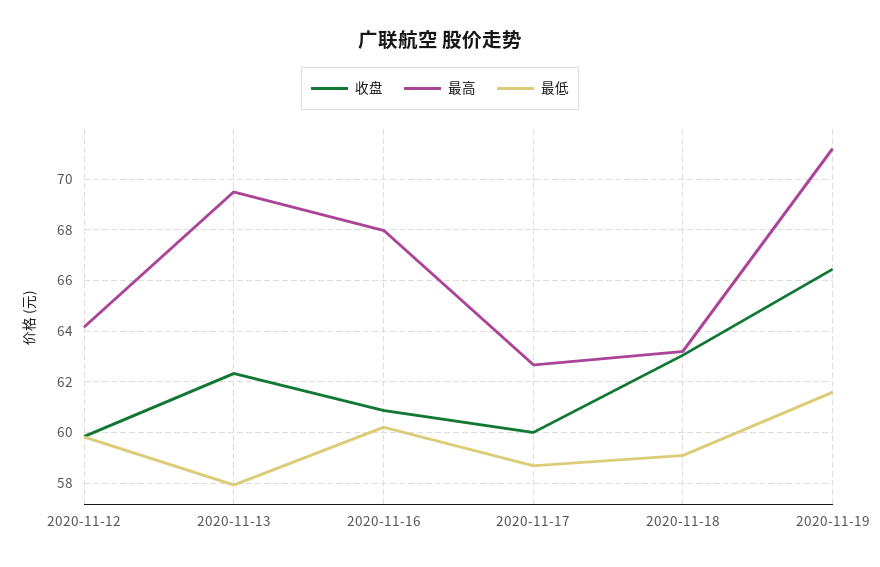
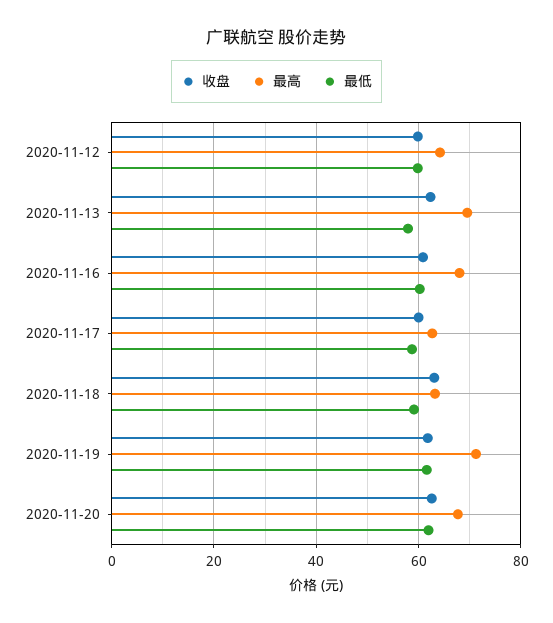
收盘, 2020-11-19: 66.5 -> 62
收盘, 2020-11-20: none -> 62
最高, 2020-11-20: none -> 68
最低, 2020-11-20: none -> 62

